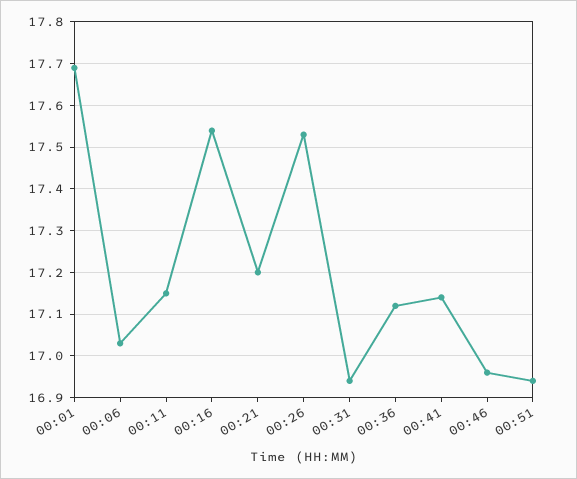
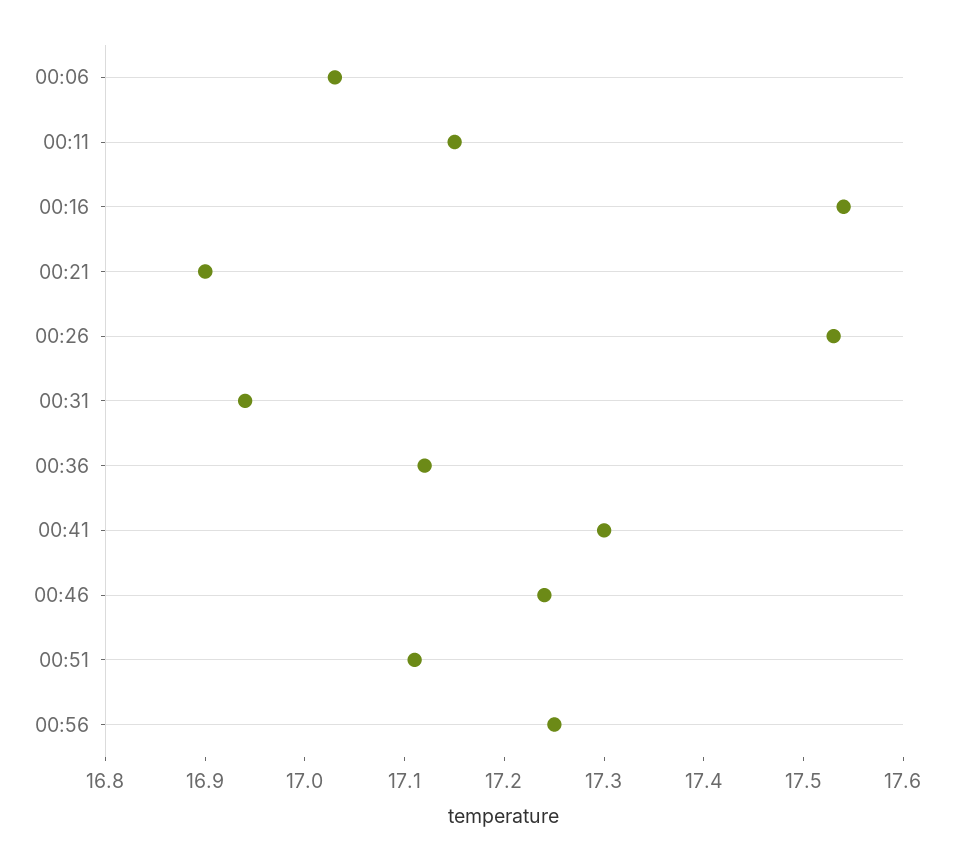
00:01: 17.7 -> none
00:21: 17.2 -> 16.9
00:41: 17.15 -> 17.3
00:46: 16.95 -> 17.24
00:51: 16.95 -> 17.11
00:56: none -> 17.25

